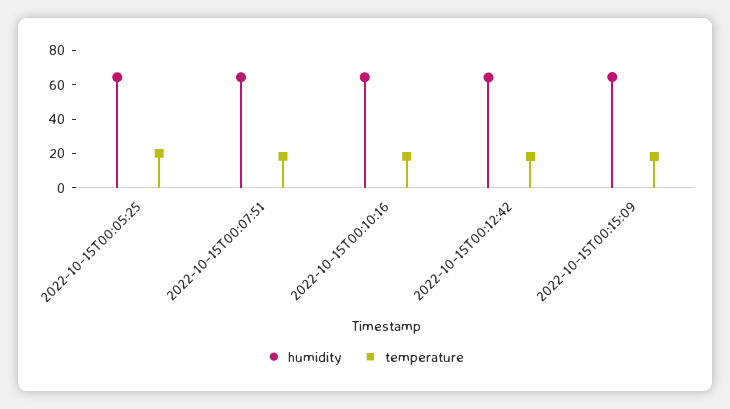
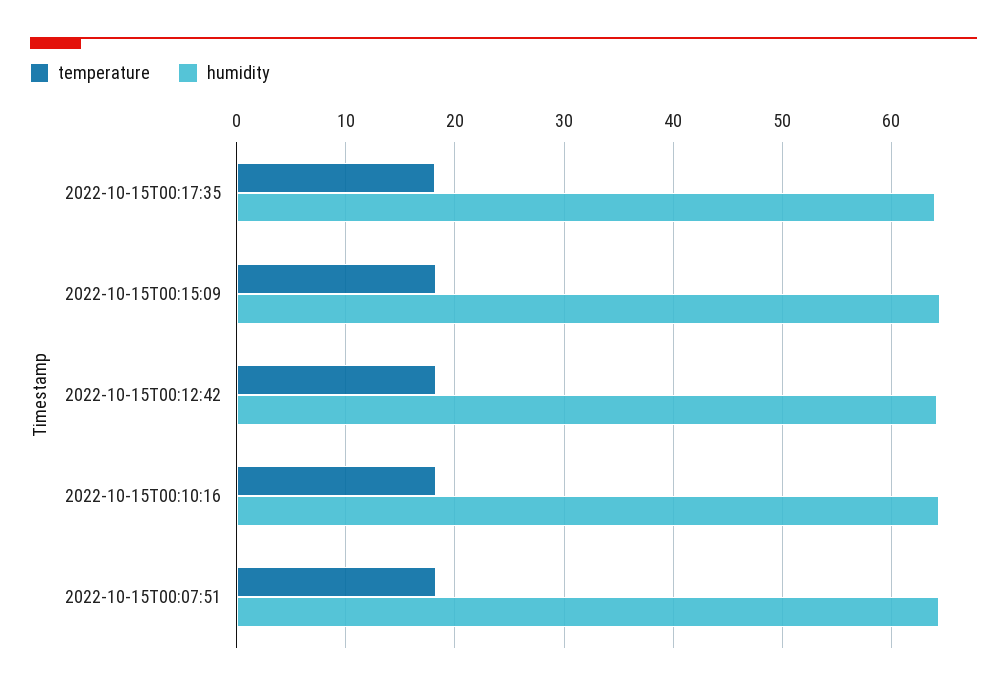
humidity, 2022-10-15T00:05:25: 65 -> none
temperature, 2022-10-15T00:05:25: 20 -> none
temperature, 2022-10-15T00:17:35: none -> 18
humidity, 2022-10-15T00:17:35: none -> 64

